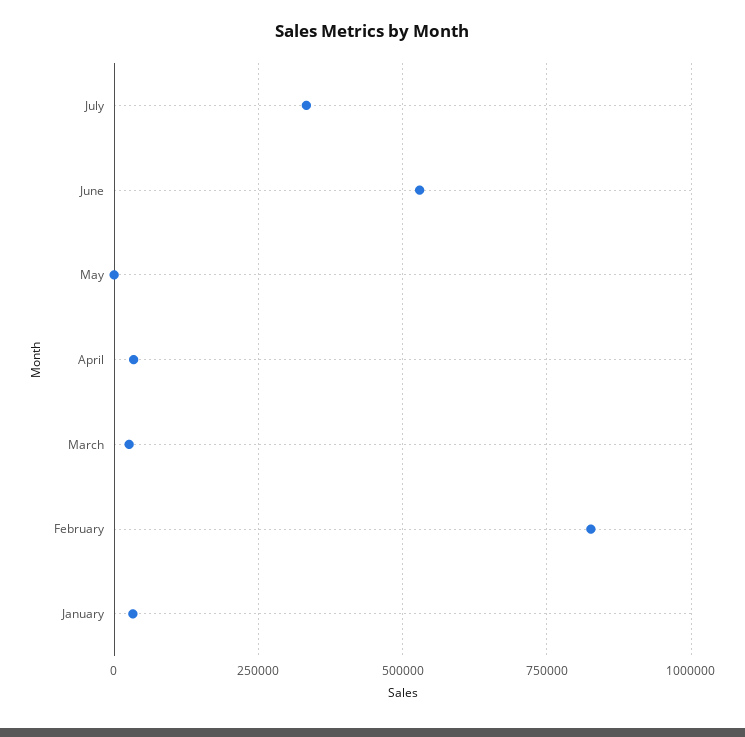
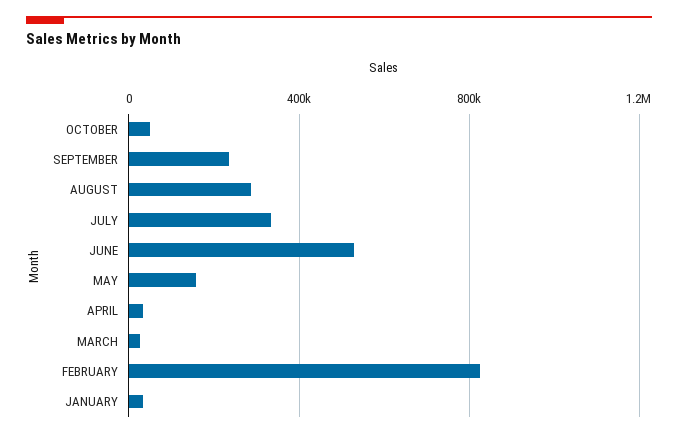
May: 0 -> 150000
OCTOBER: none -> 50000
SEPTEMBER: none -> 250000
AUGUST: none -> 300000

